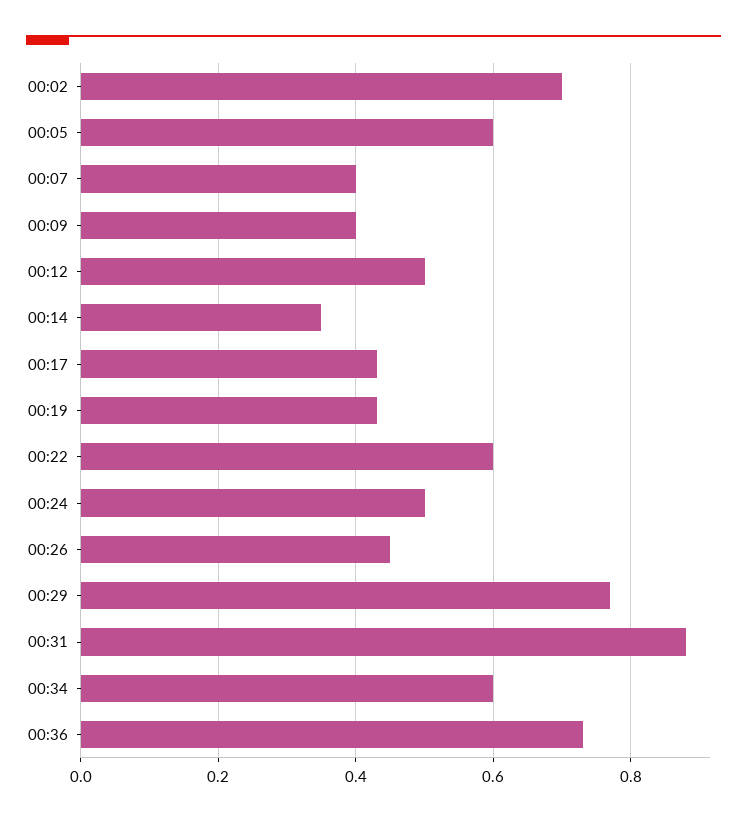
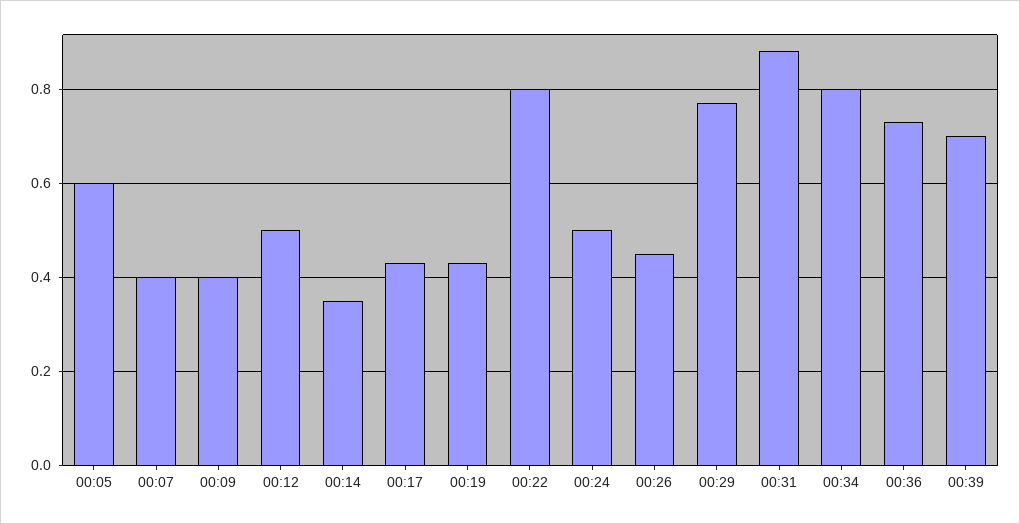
00:02: 0.7 -> none
00:22: 0.6 -> 0.8
00:34: 0.6 -> 0.8
00:39: none -> 0.7

